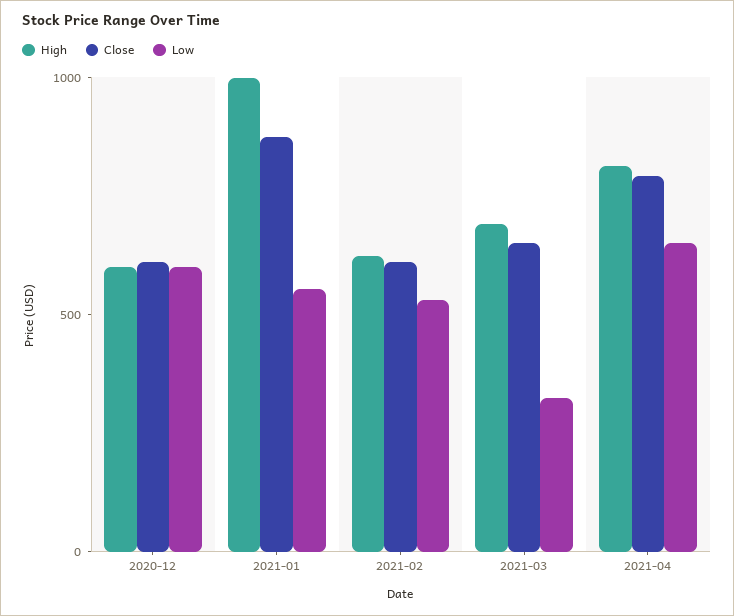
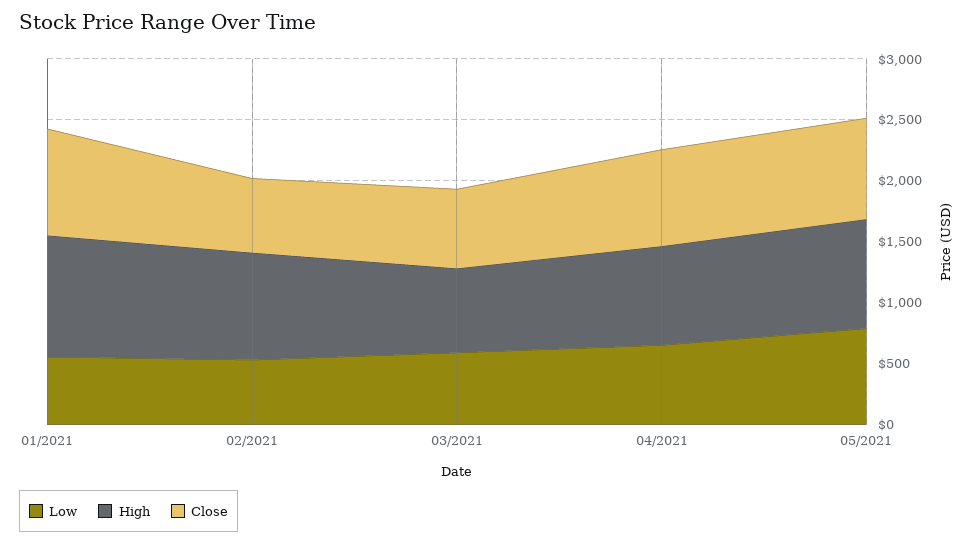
High, 2020-12: 600 -> none
Close, 2020-12: 600 -> none
Low, 2020-12: 600 -> none
High, 2021-02: 600 -> 900
Low, 2021-03: 300 -> 600
Low, 05/2021: none -> 800
High, 05/2021: none -> 900
Close, 05/2021: none -> 800

